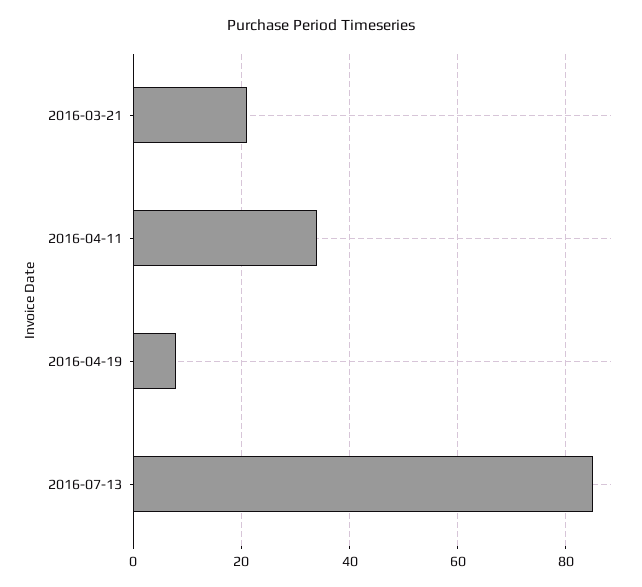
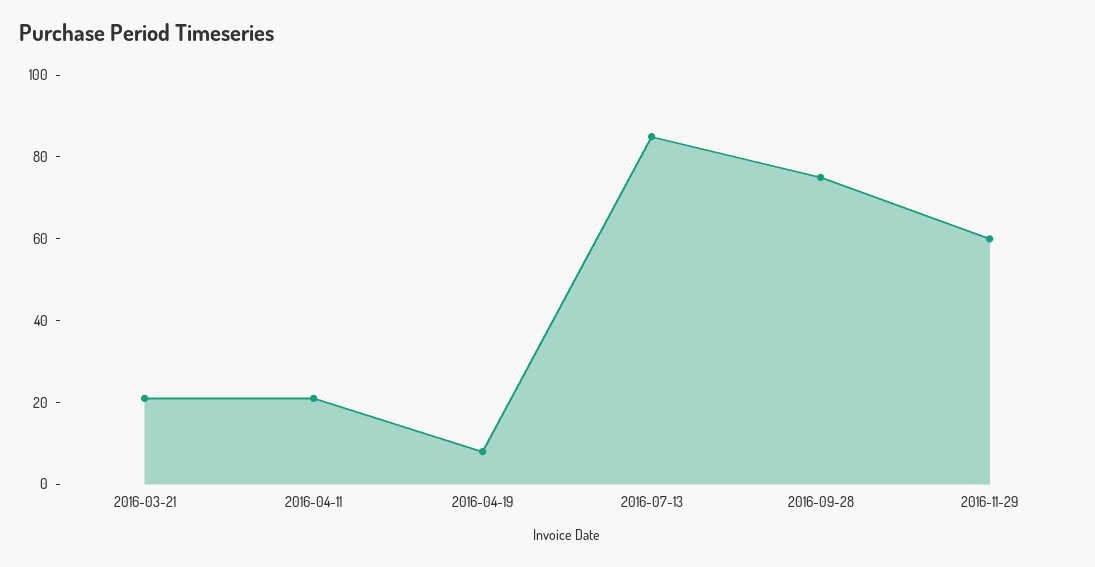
2016-04-11: 35 -> 20
2016-09-28: none -> 75
2016-11-29: none -> 60

